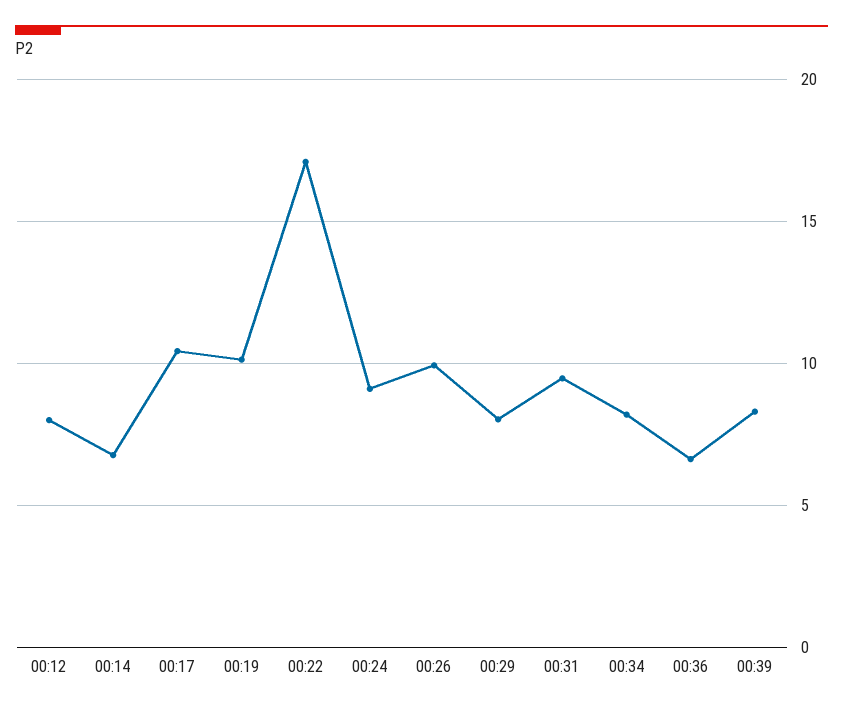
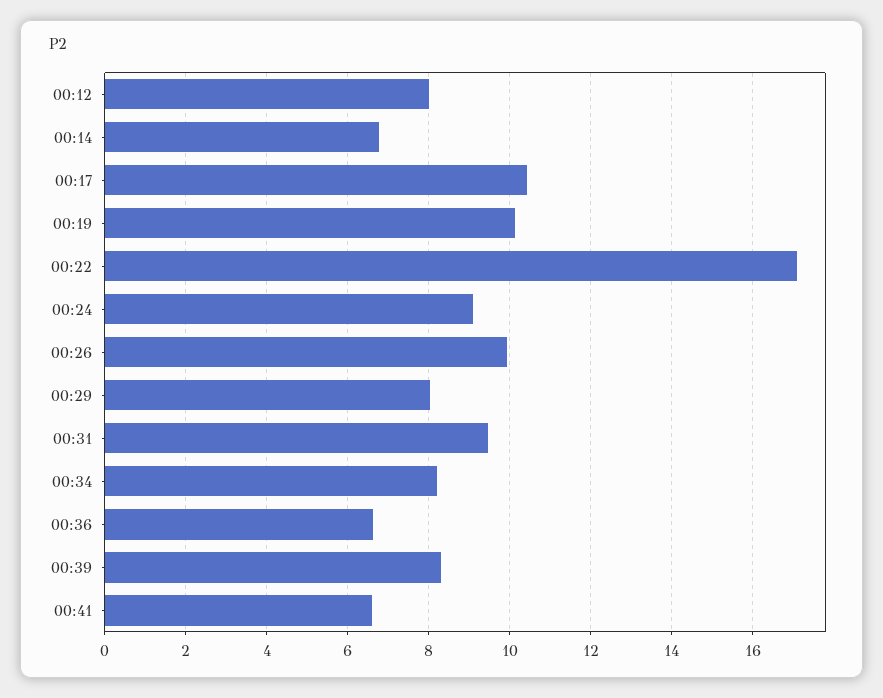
00:41: none -> 6.6

